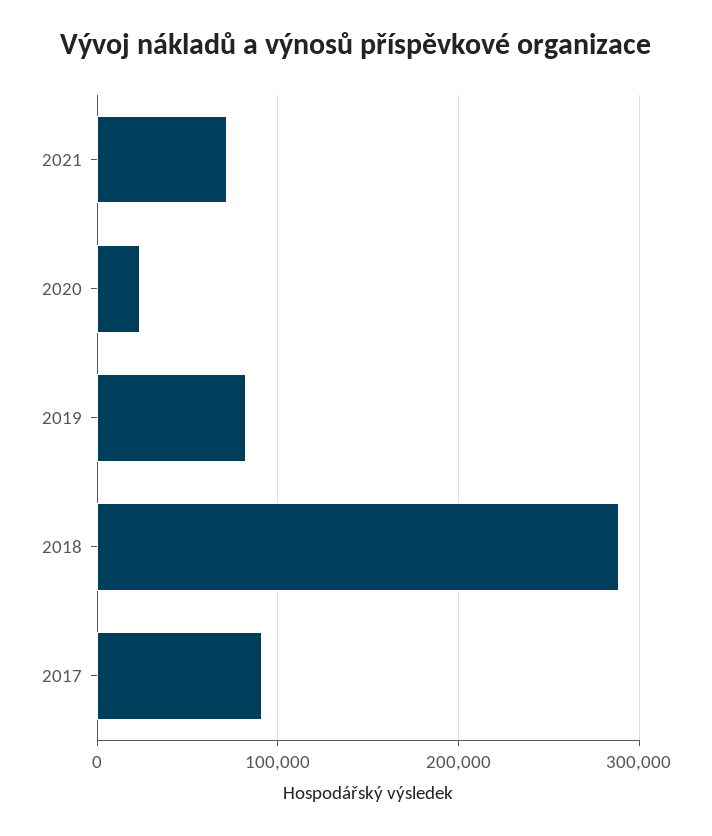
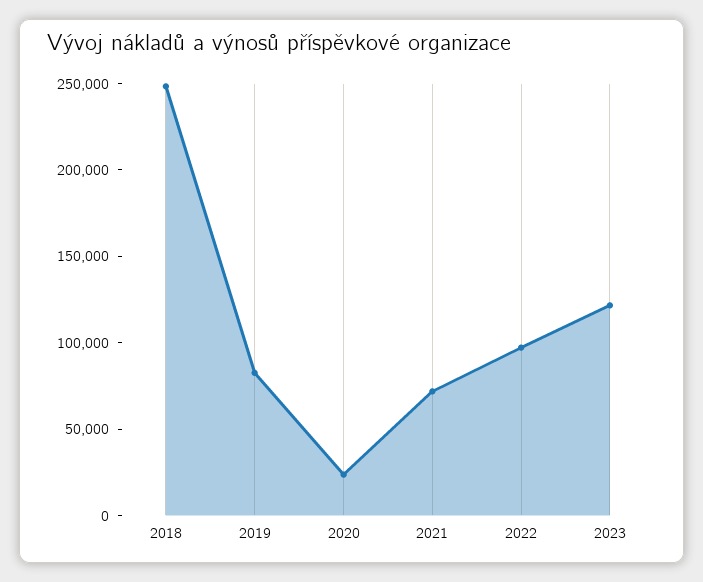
2018: 290000 -> 250000
2017: 90000 -> none
2022: none -> 100000
2023: none -> 120000

